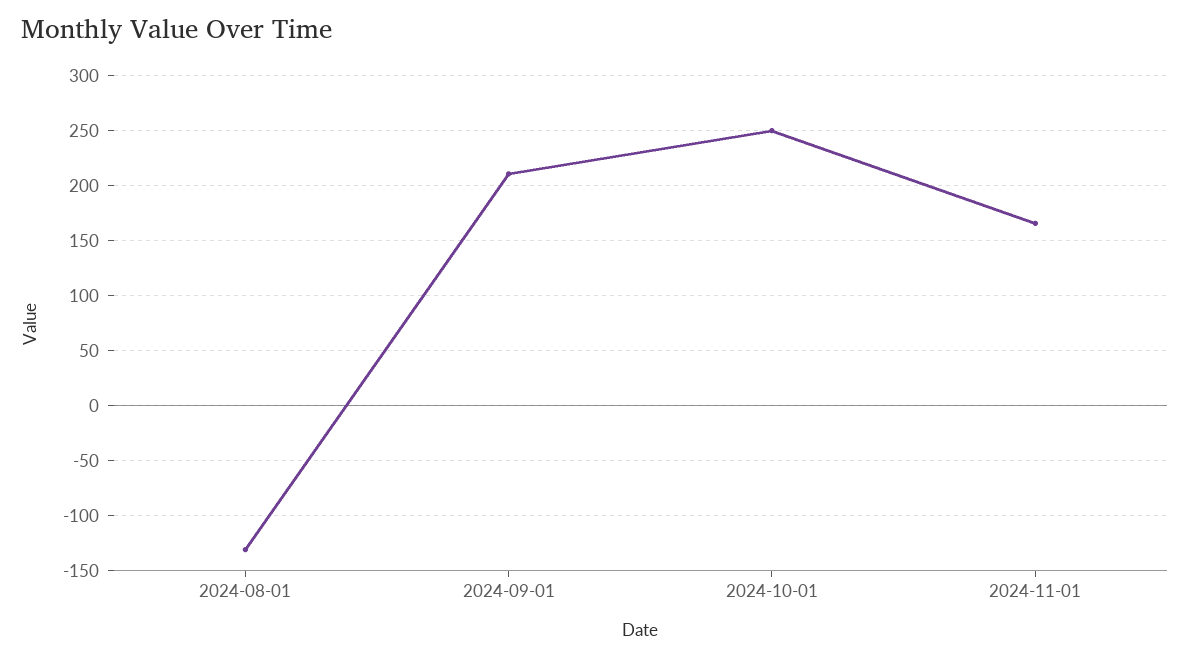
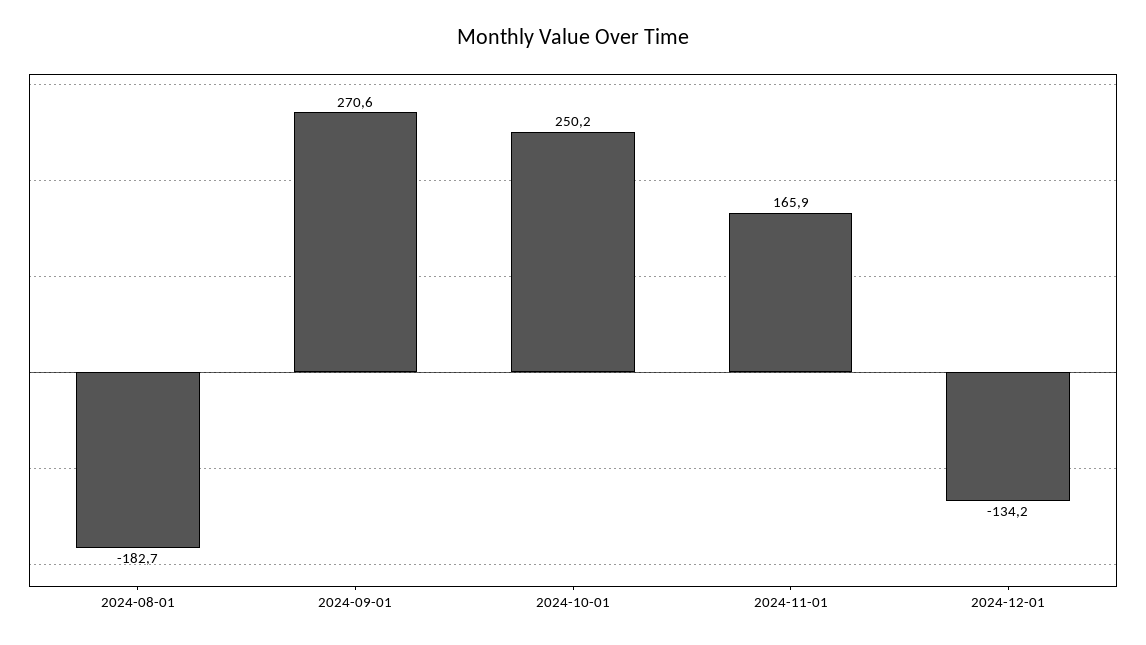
2024-08-01: -130 -> -182.7
2024-09-01: 210 -> 270.6
2024-12-01: none -> -134.2

